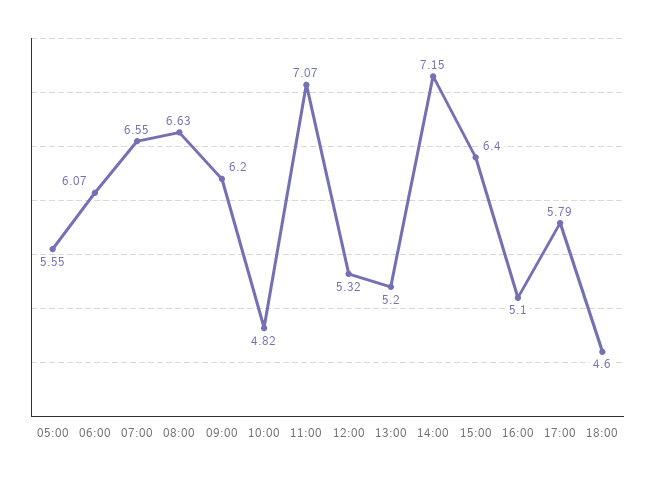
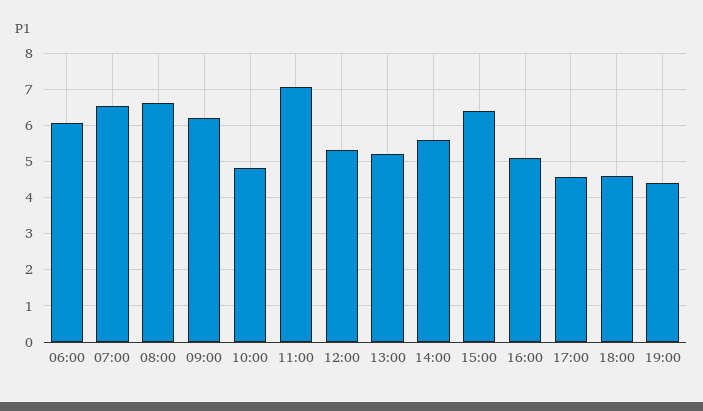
05:00: 5.55 -> none
14:00: 7.15 -> 5.6
17:00: 5.79 -> 4.6
19:00: none -> 4.4

